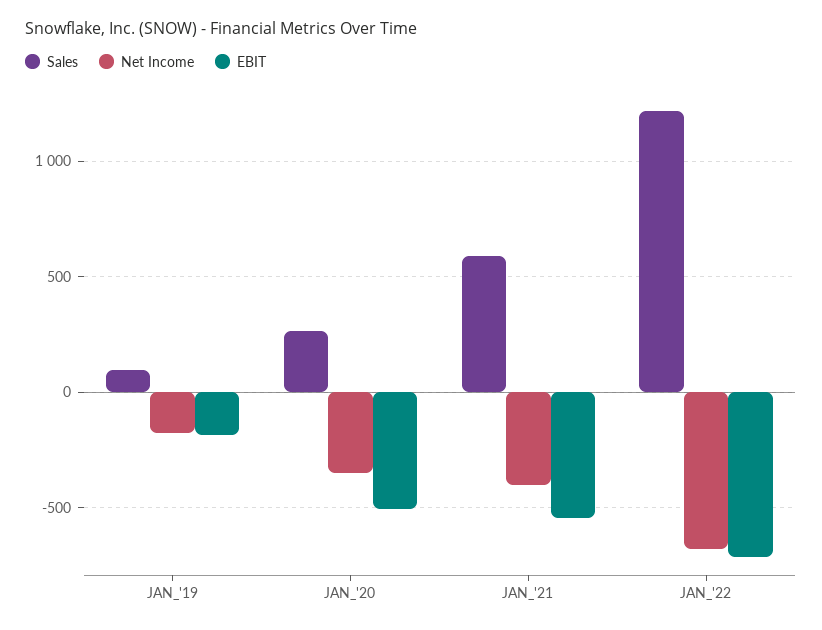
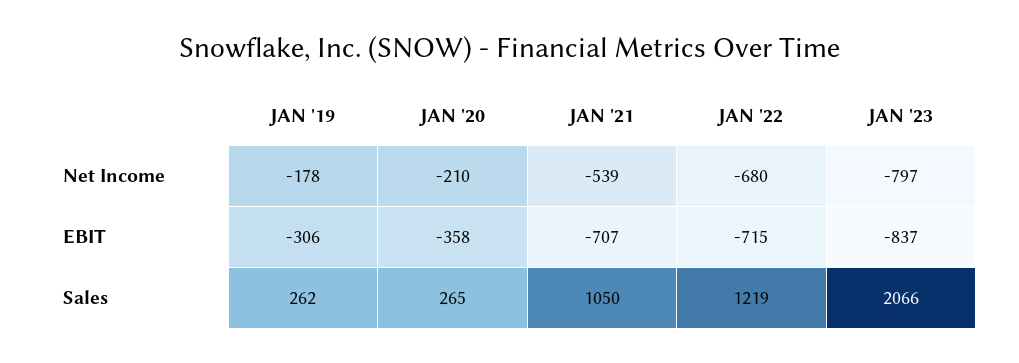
Sales, JAN_'19: 100 -> 262
EBIT, JAN_'19: -200 -> -306
Net Income, JAN_'20: -350 -> -210
EBIT, JAN_'20: -500 -> -358
Sales, JAN_'21: 600 -> 1050
Net Income, JAN_'21: -400 -> -539
EBIT, JAN_'21: -550 -> -707
Net Income, JAN '23: none -> -797
EBIT, JAN '23: none -> -837
Sales, JAN '23: none -> 2066

